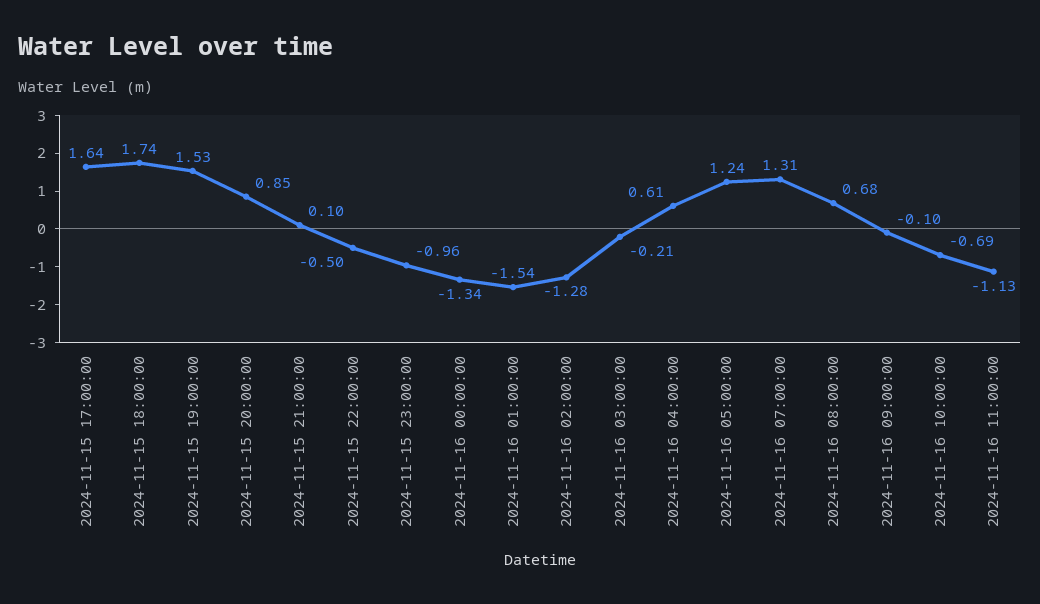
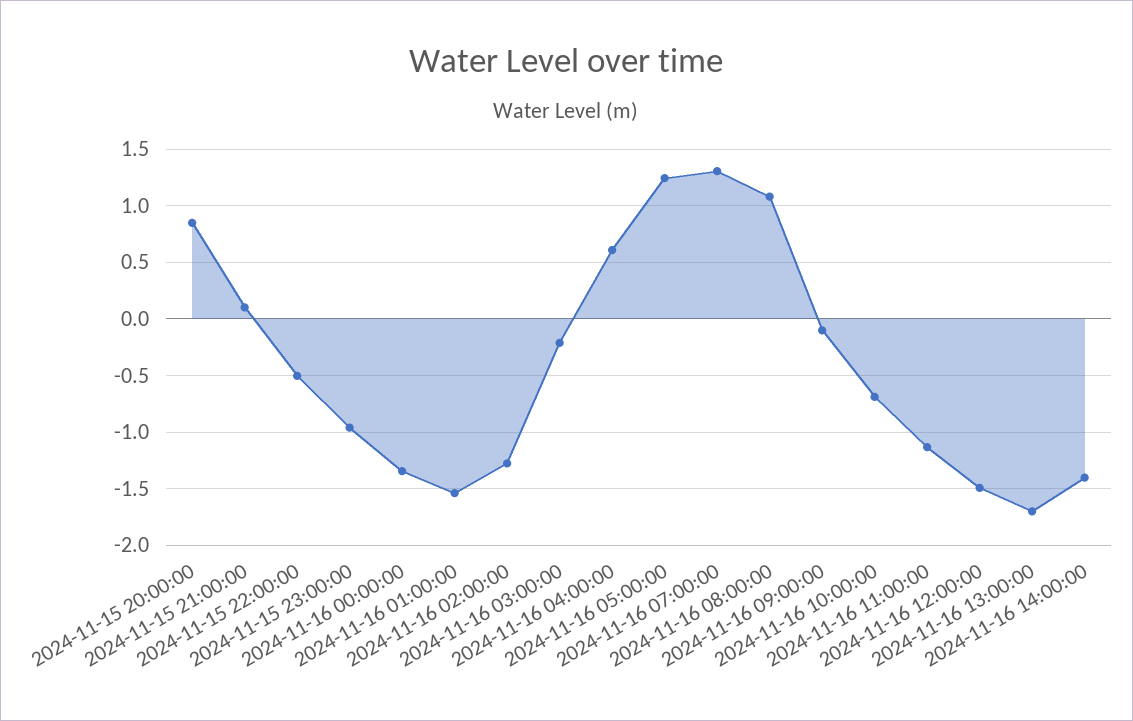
2024-11-15 17:00:00: 1.64 -> none
2024-11-15 18:00:00: 1.74 -> none
2024-11-15 19:00:00: 1.53 -> none
2024-11-16 08:00:00: 0.68 -> 1.1
2024-11-16 12:00:00: none -> -1.5
2024-11-16 13:00:00: none -> -1.7
2024-11-16 14:00:00: none -> -1.4

